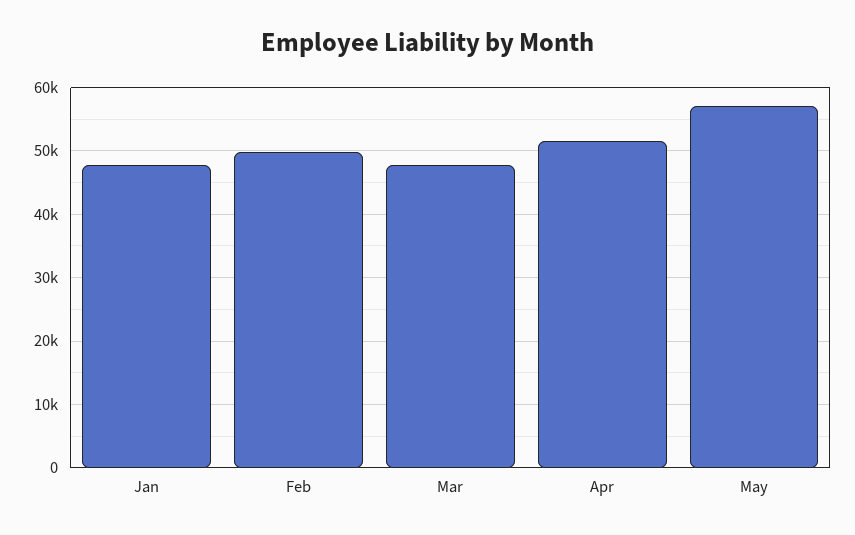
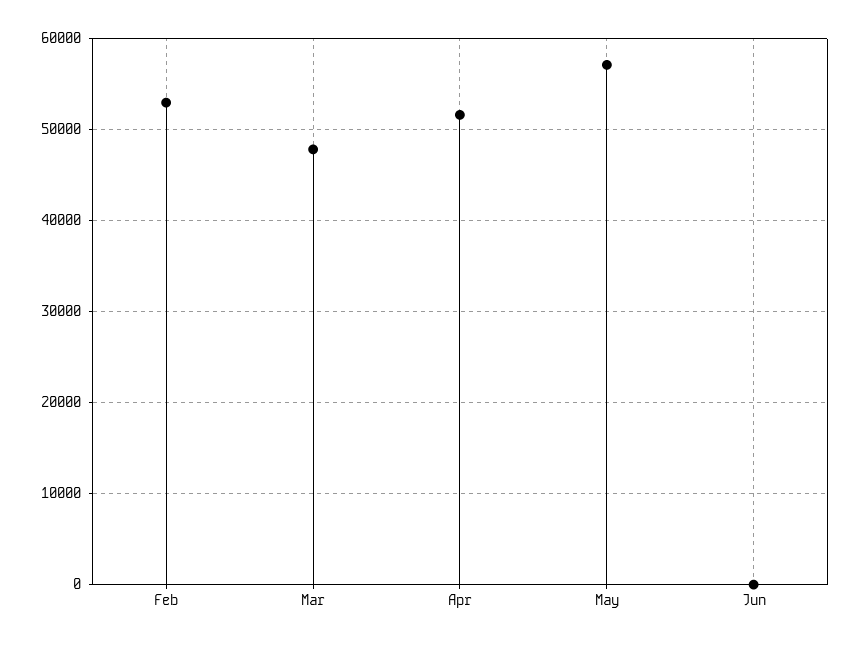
Jan: 48000 -> none
Feb: 50000 -> 53000
Jun: none -> 0

